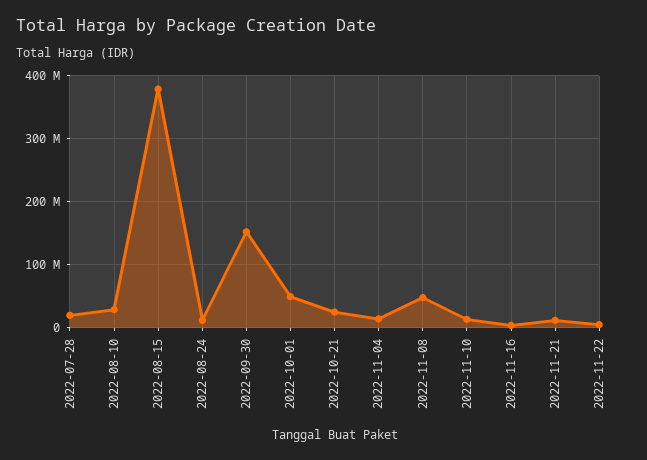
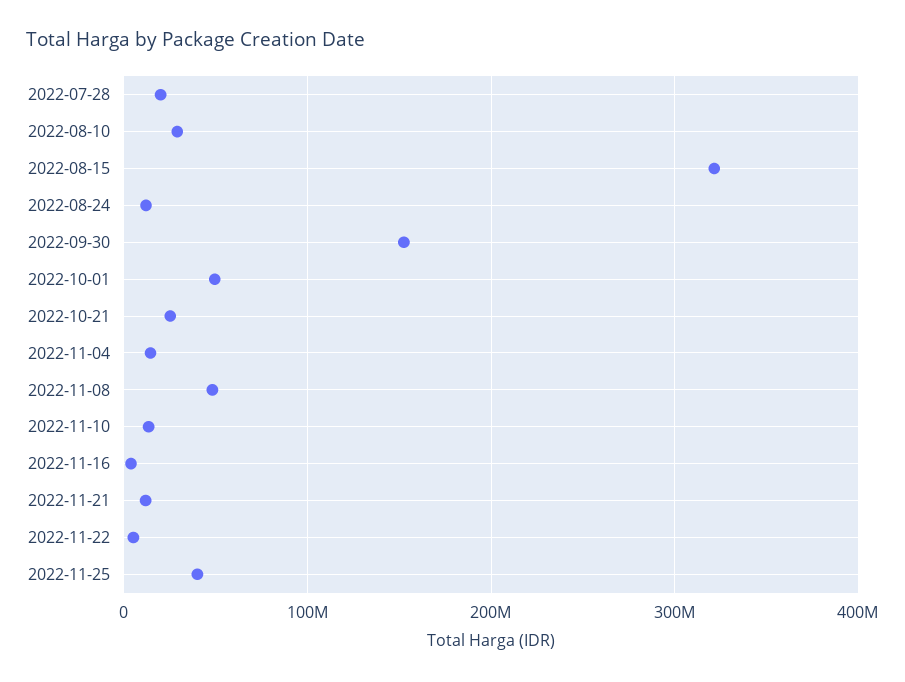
2022-08-15: 380000000 -> 320000000
2022-11-25: none -> 40000000

